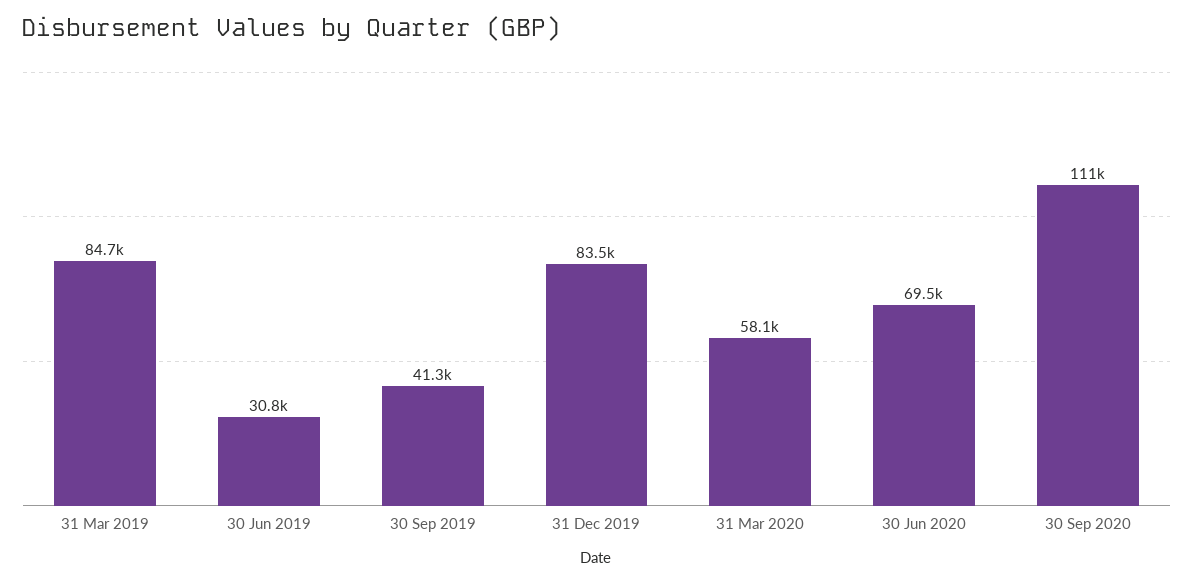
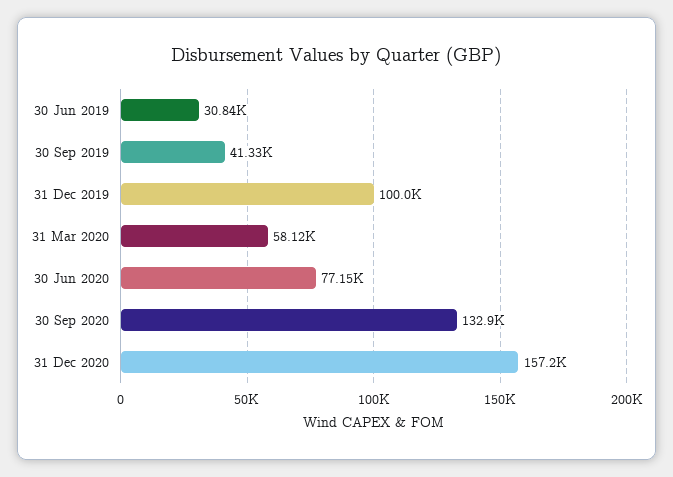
31 Mar 2019: 84700 -> none
31 Dec 2019: 83500 -> 100000
30 Jun 2020: 69500 -> 77150
30 Sep 2020: 111000 -> 132900
31 Dec 2020: none -> 157200

